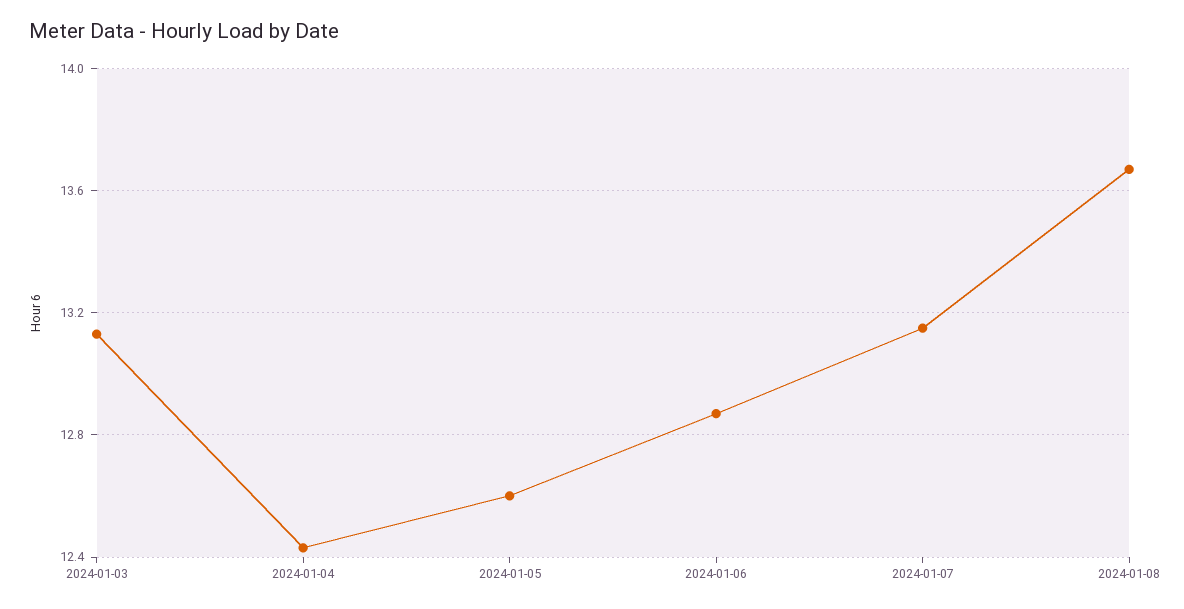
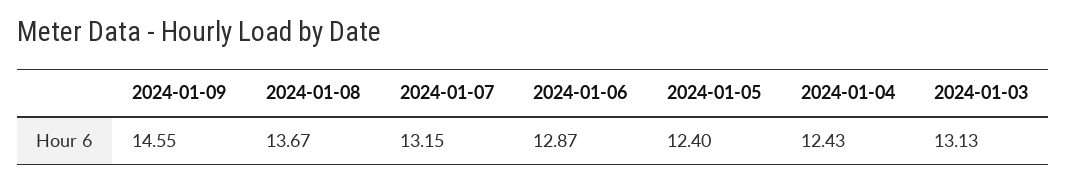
2024-01-05: 12.6 -> 12.4
2024-01-09: none -> 14.55

